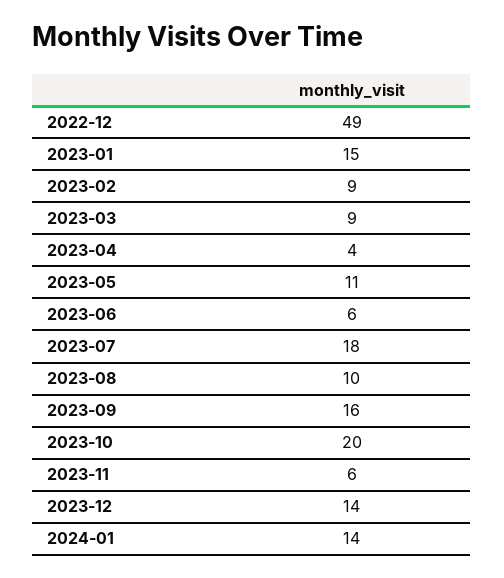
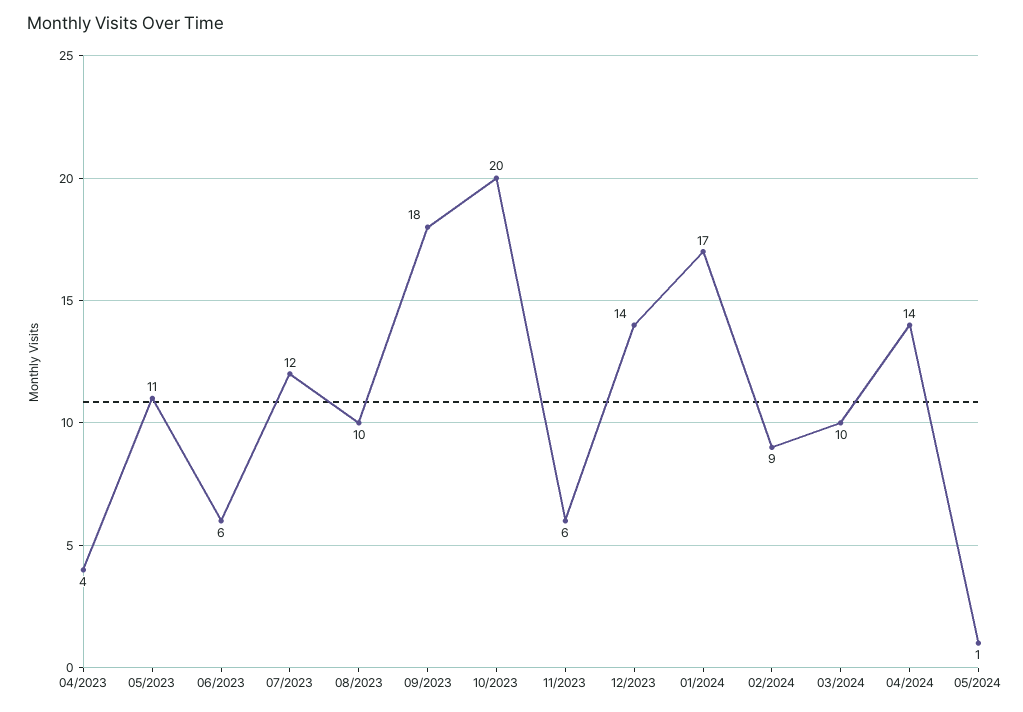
2022-12: 49 -> none
2023-01: 15 -> none
2023-02: 9 -> none
2023-03: 9 -> none
2023-07: 18 -> 12
2023-09: 16 -> 18
2024-01: 14 -> 17
02/2024: none -> 9
03/2024: none -> 10
04/2024: none -> 14
05/2024: none -> 1

